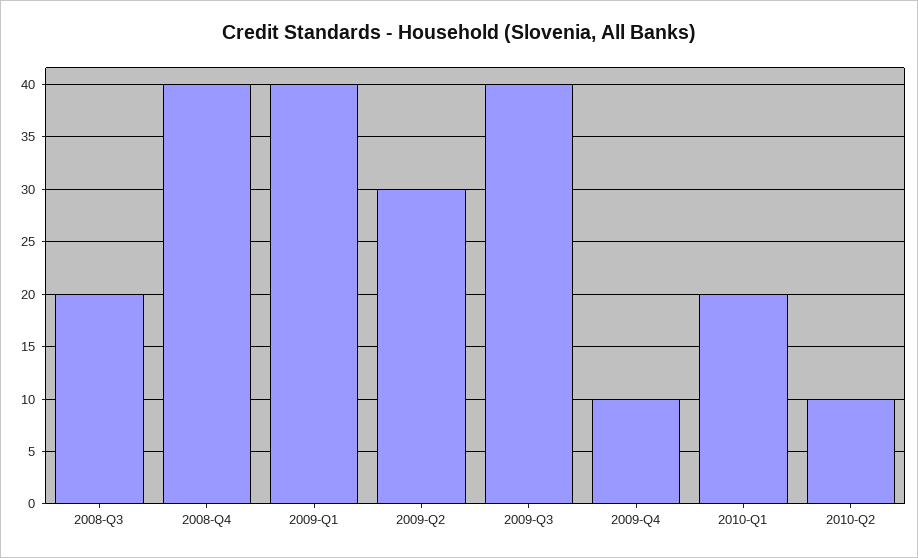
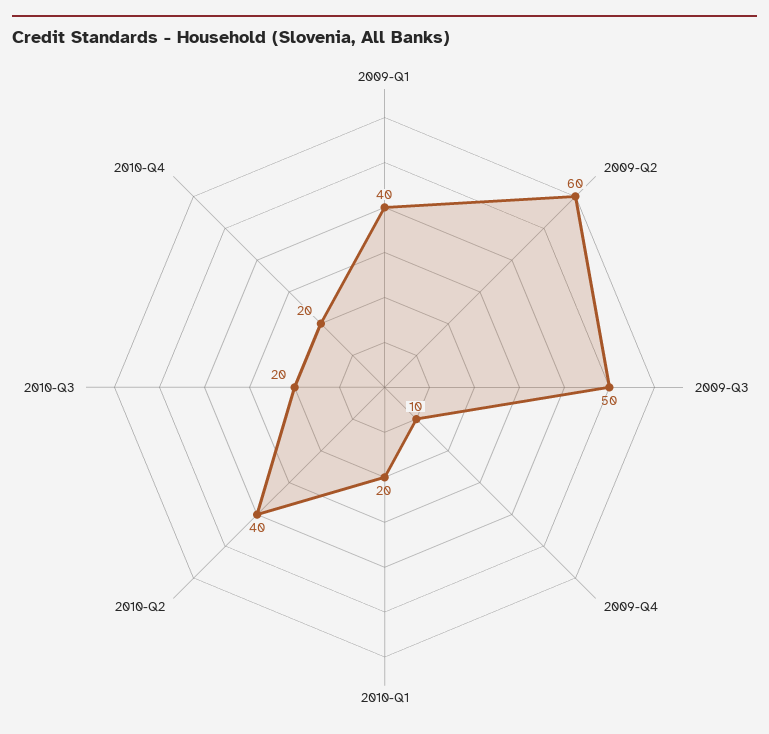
2008-Q3: 20 -> none
2008-Q4: 40 -> none
2009-Q2: 30 -> 60
2009-Q3: 40 -> 50
2010-Q2: 10 -> 40
2010-Q3: none -> 20
2010-Q4: none -> 20

